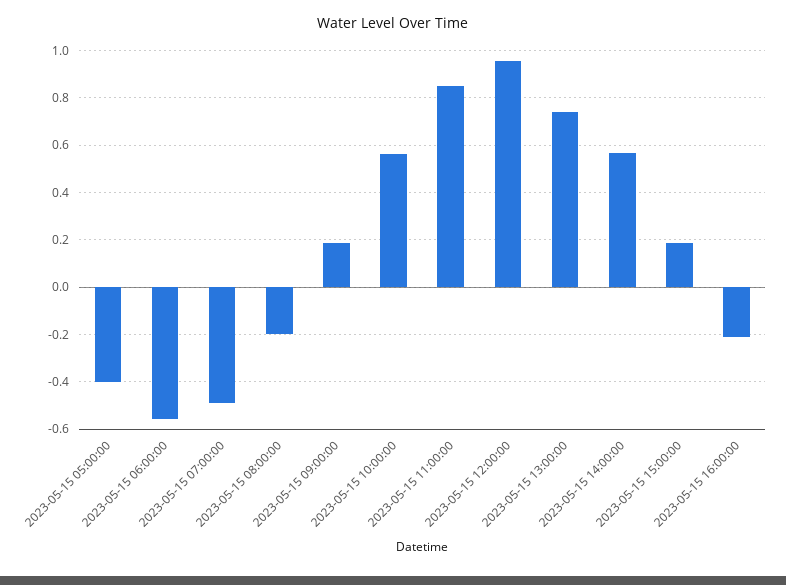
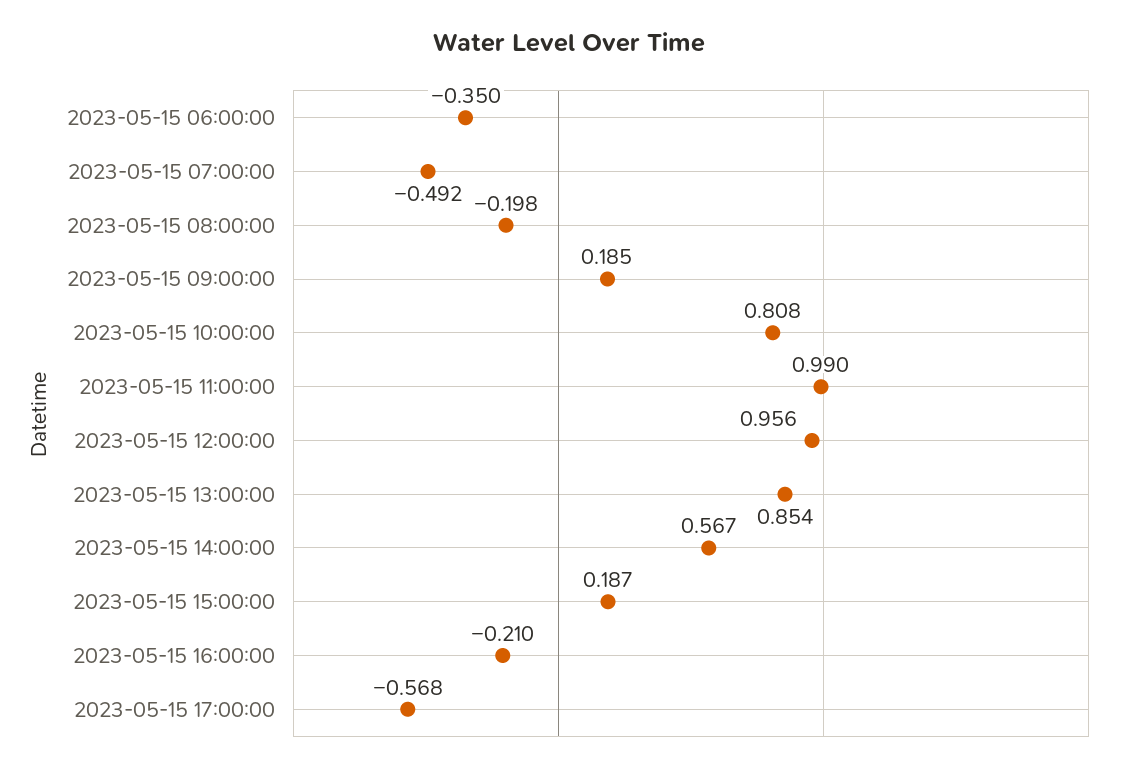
2023-05-15 05:00:00: -0.4 -> none
2023-05-15 06:00:00: -0.55 -> -0.35
2023-05-15 10:00:00: 0.55 -> 0.808
2023-05-15 11:00:00: 0.85 -> 0.99
2023-05-15 13:00:00: 0.75 -> 0.854
2023-05-15 17:00:00: none -> -0.568

